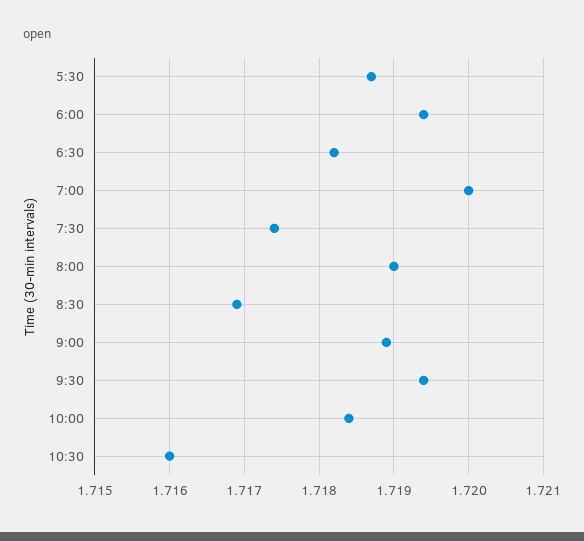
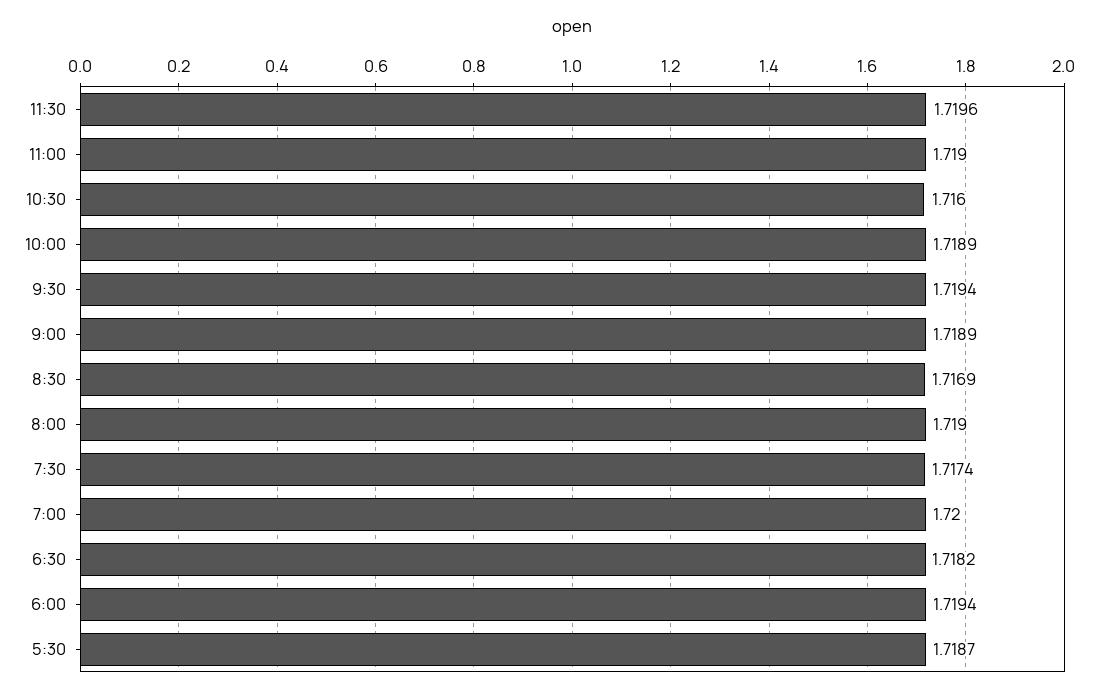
10:00: 1.7184 -> 1.7189
11:30: none -> 1.7196
11:00: none -> 1.719

